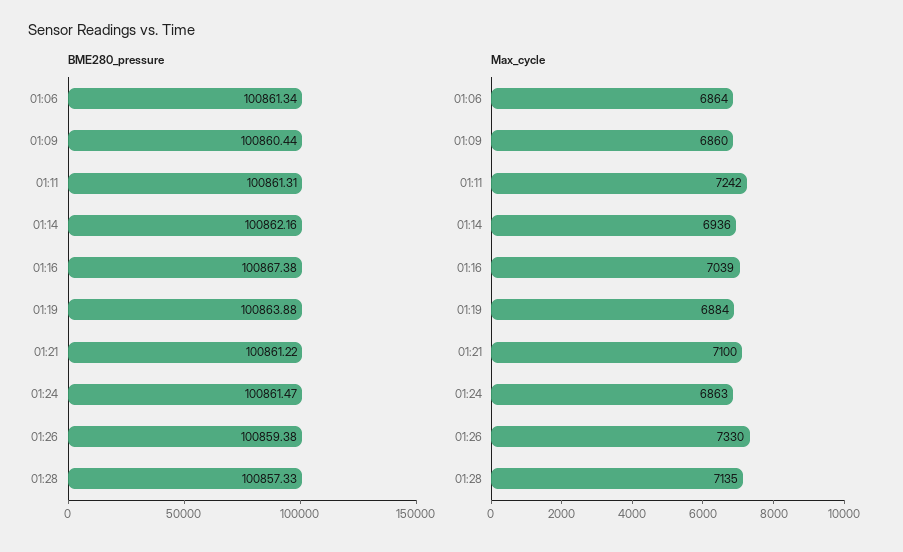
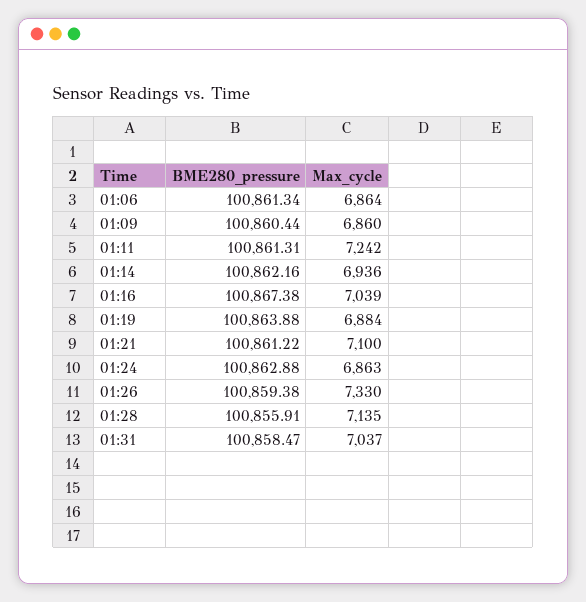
BME280_pressure, 01:24: 100861.47 -> 100862.88
BME280_pressure, 01:28: 100857.33 -> 100855.91
BME280_pressure, 01:31: none -> 100858.47
Max_cycle, 01:31: none -> 7037

